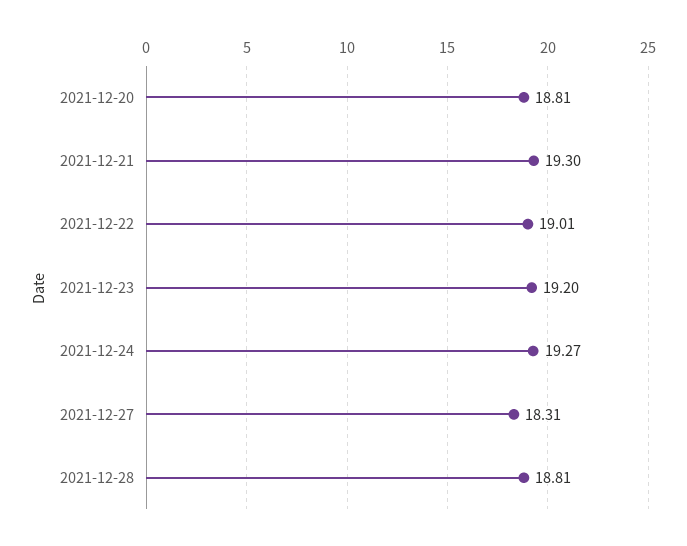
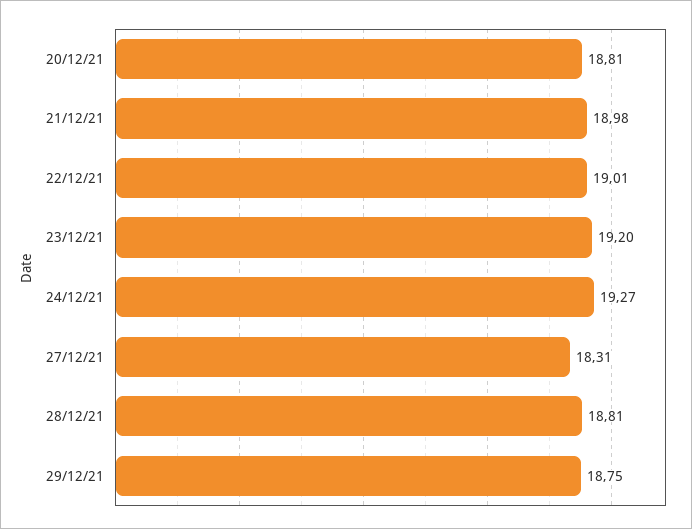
2021-12-21: 19.3 -> 18.98
29/12/21: none -> 18.75

